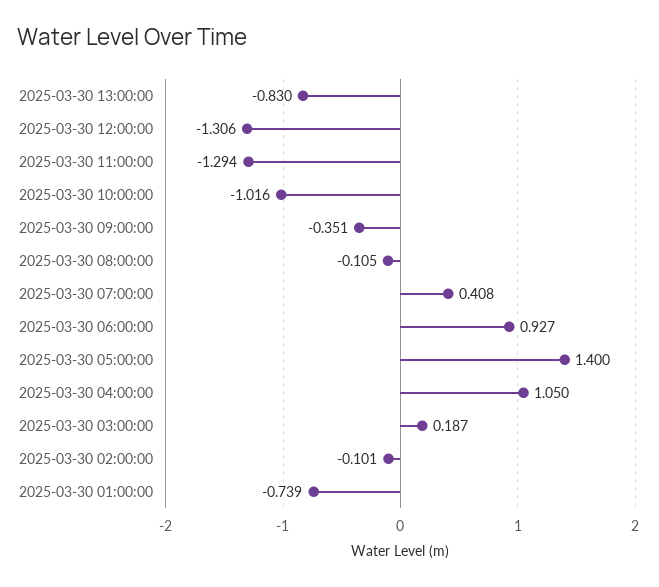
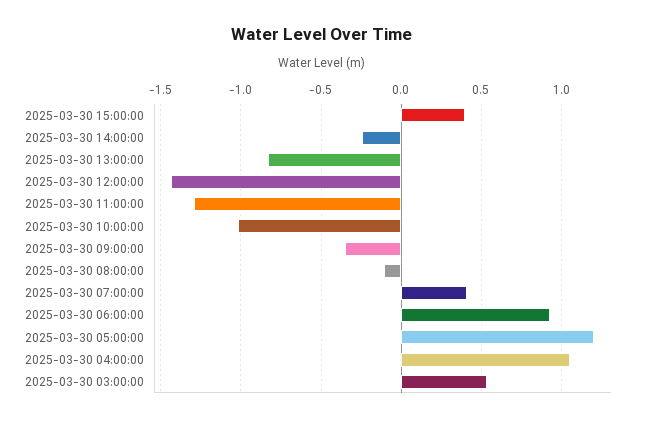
2025-03-30 12:00:00: -1.306 -> -1.45
2025-03-30 05:00:00: 1.4 -> 1.2
2025-03-30 03:00:00: 0.187 -> 0.55
2025-03-30 02:00:00: -0.101 -> none
2025-03-30 01:00:00: -0.739 -> none
2025-03-30 15:00:00: none -> 0.4
2025-03-30 14:00:00: none -> -0.25

